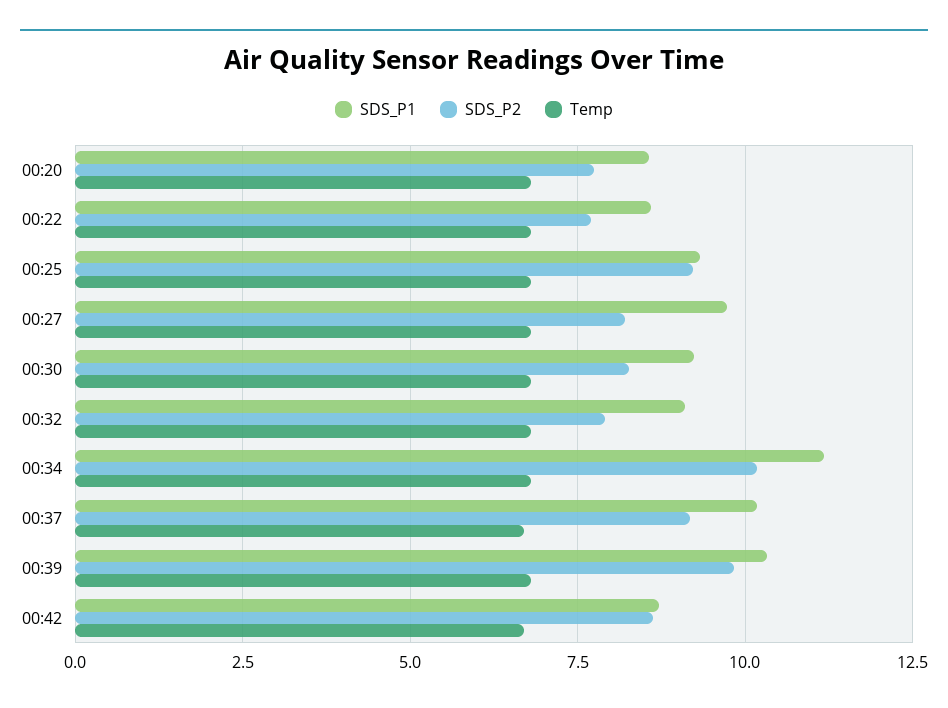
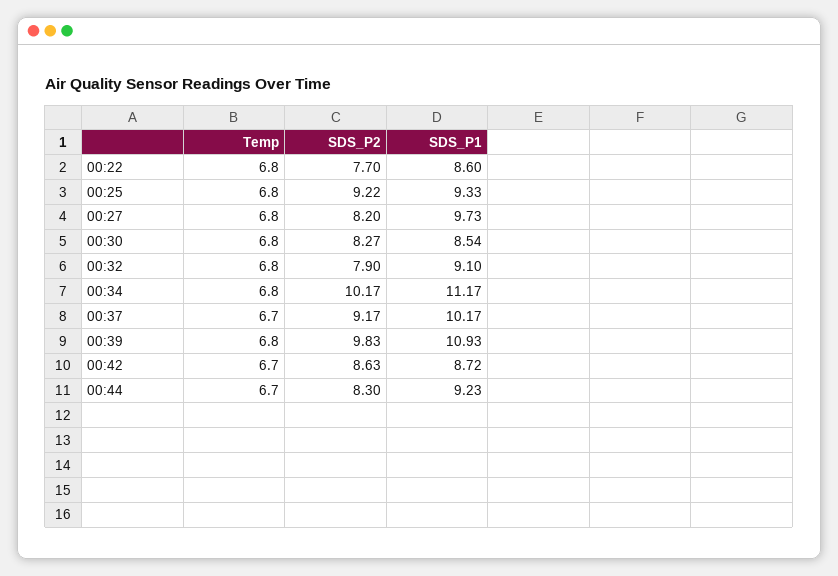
SDS_P1, 00:20: 8.5 -> none
SDS_P2, 00:20: 7.75 -> none
Temp, 00:20: 6.75 -> none
SDS_P1, 00:30: 9.25 -> 8.54
SDS_P1, 00:39: 10.25 -> 10.93
Temp, 00:44: none -> 6.7
SDS_P2, 00:44: none -> 8.3
SDS_P1, 00:44: none -> 9.23

